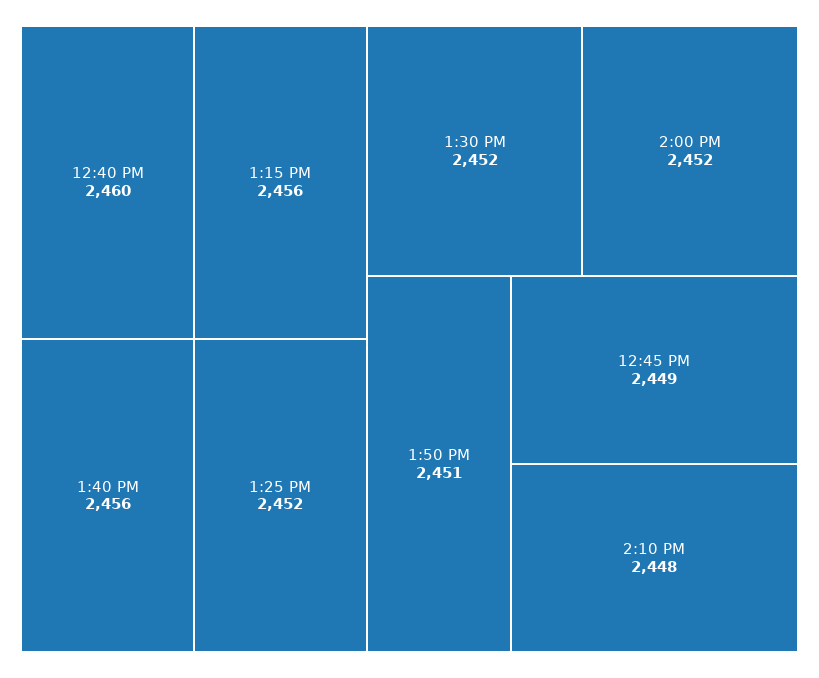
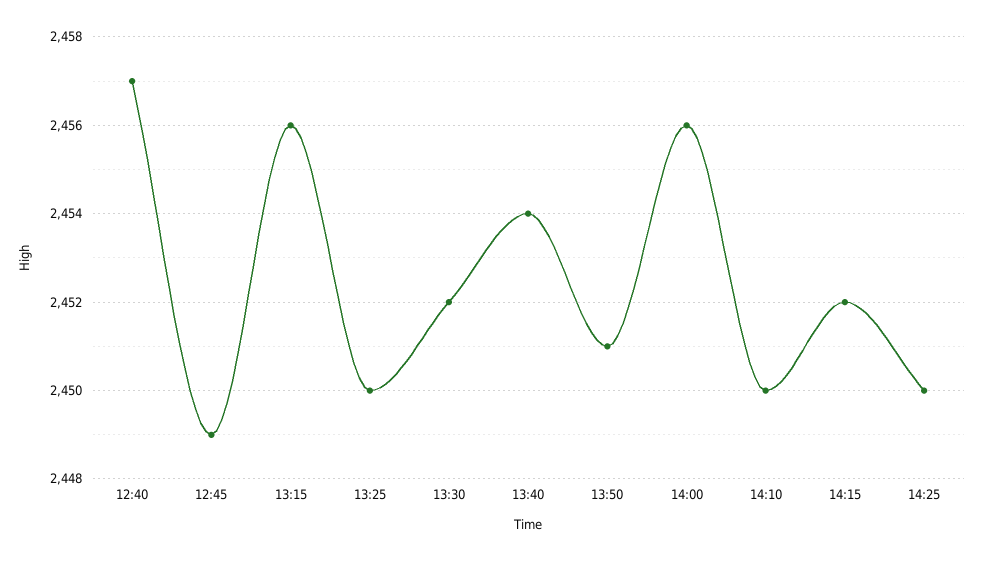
12:40 PM: 2460 -> 2457
1:40 PM: 2456 -> 2454
1:25 PM: 2452 -> 2450
2:00 PM: 2452 -> 2456
2:10 PM: 2448 -> 2450
14:15: none -> 2452
14:25: none -> 2450

